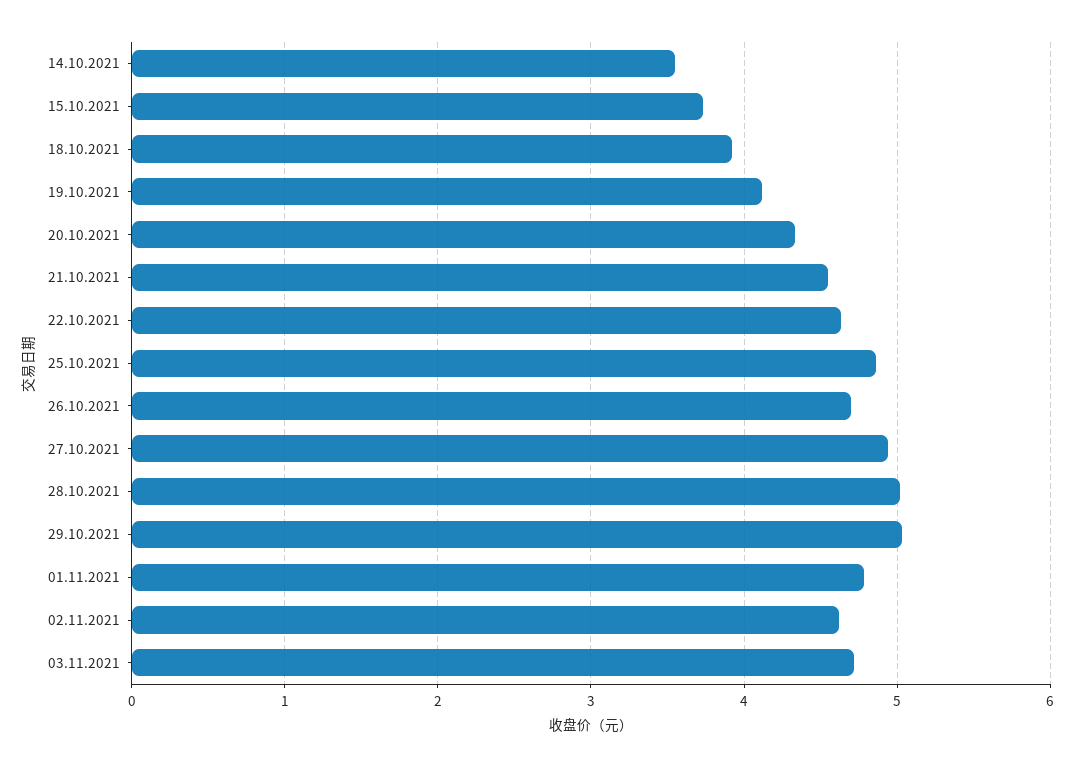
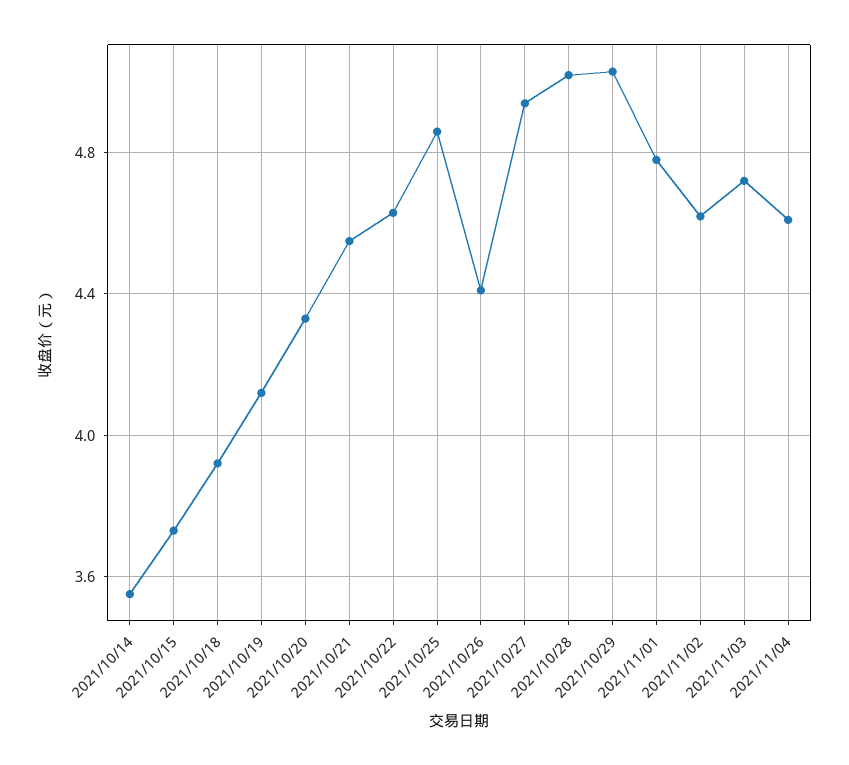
26.10.2021: 4.7 -> 4.4
2021/11/04: none -> 4.6

